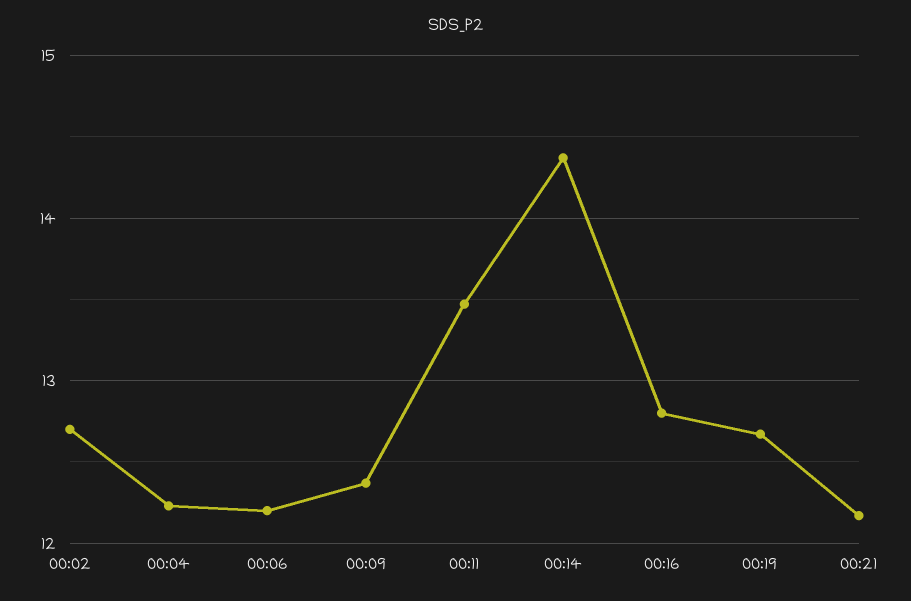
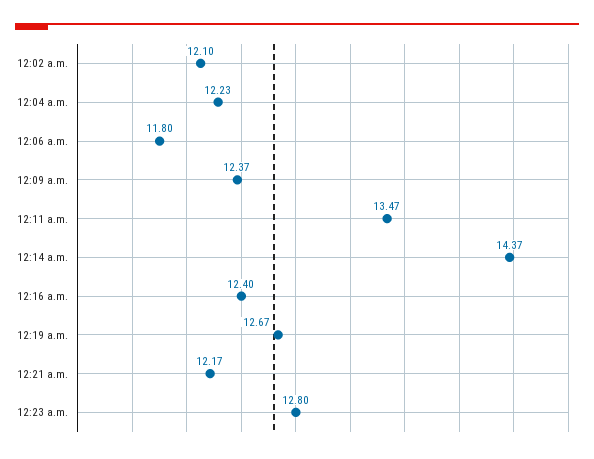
00:02: 12.7 -> 12.1
00:06: 12.2 -> 11.8
00:16: 12.8 -> 12.4
12:23 a.m.: none -> 12.8

